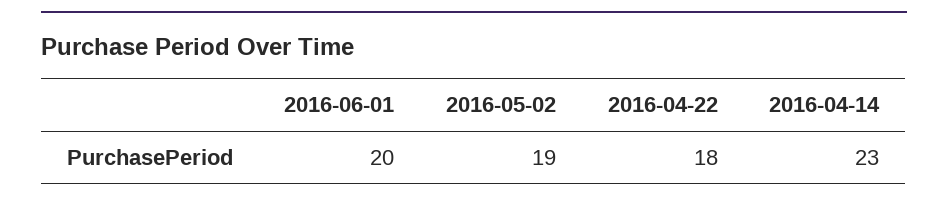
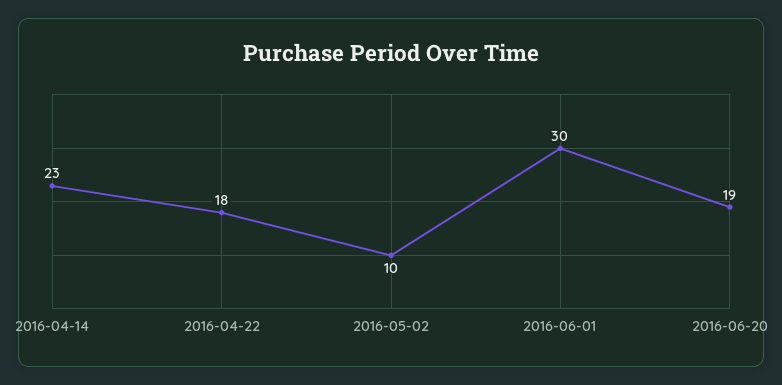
2016-06-01: 20 -> 30
2016-05-02: 19 -> 10
2016-06-20: none -> 19

